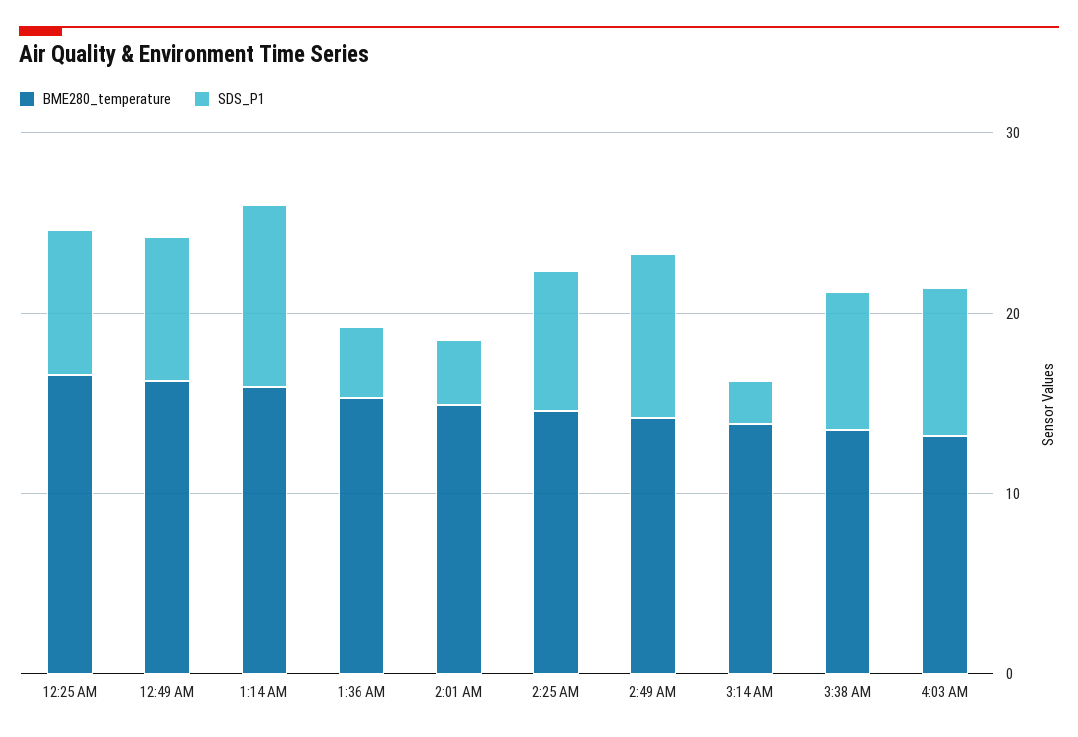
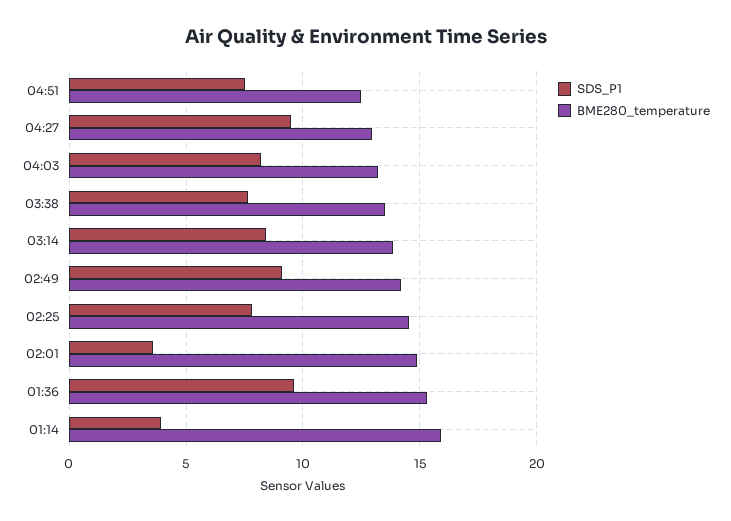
BME280_temperature, 12:25 AM: 16 -> none
SDS_P1, 12:25 AM: 8 -> none
BME280_temperature, 12:49 AM: 16 -> none
SDS_P1, 12:49 AM: 8 -> none
SDS_P1, 1:14 AM: 10 -> 4
SDS_P1, 1:36 AM: 4 -> 9.5
SDS_P1, 3:14 AM: 2 -> 8.5
SDS_P1, 04:51: none -> 7.5
BME280_temperature, 04:51: none -> 12.5
SDS_P1, 04:27: none -> 9.5
BME280_temperature, 04:27: none -> 13

